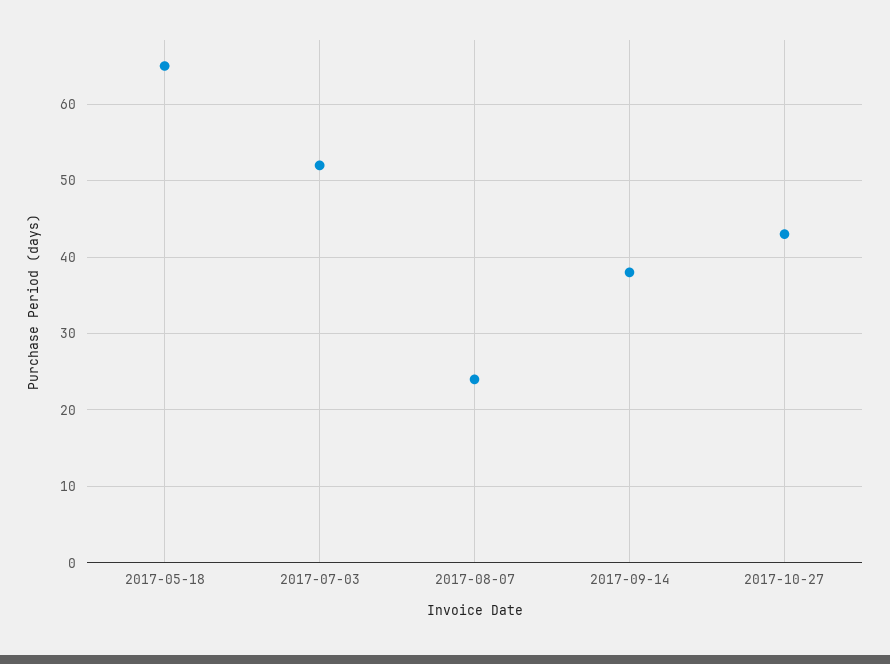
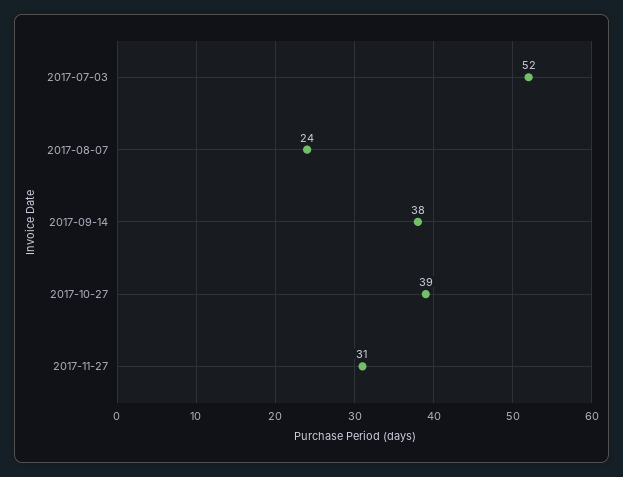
2017-05-18: 65 -> none
2017-10-27: 43 -> 39
2017-11-27: none -> 31

